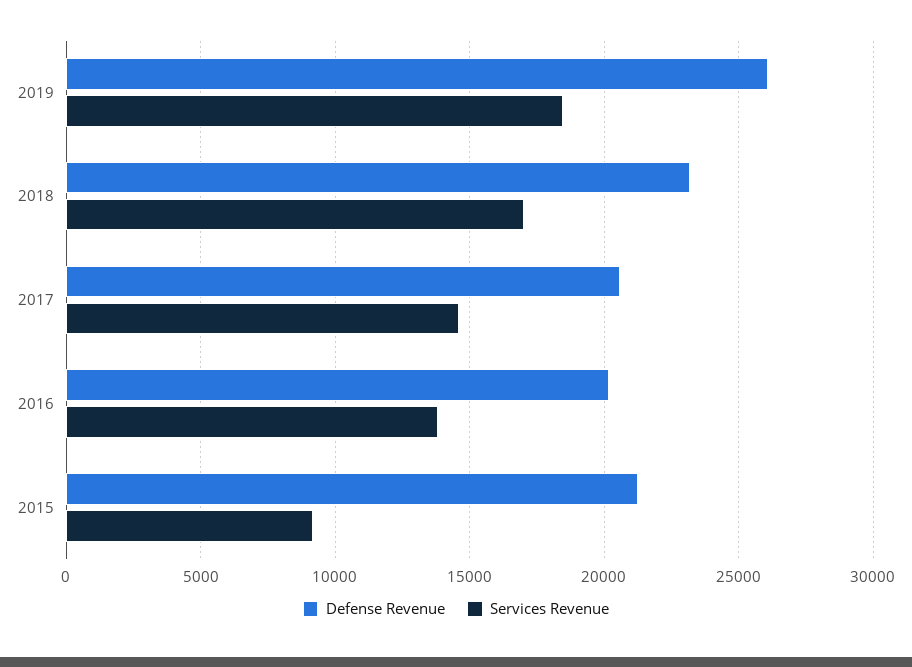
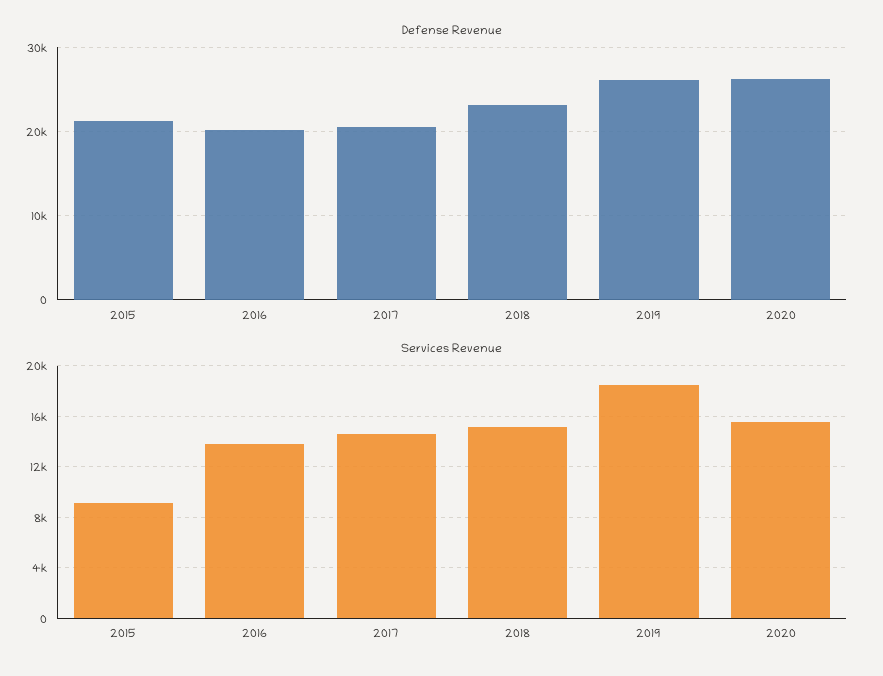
Services Revenue, 2018: 17000 -> 15000
Defense Revenue, 2020: none -> 26000
Services Revenue, 2020: none -> 15500

